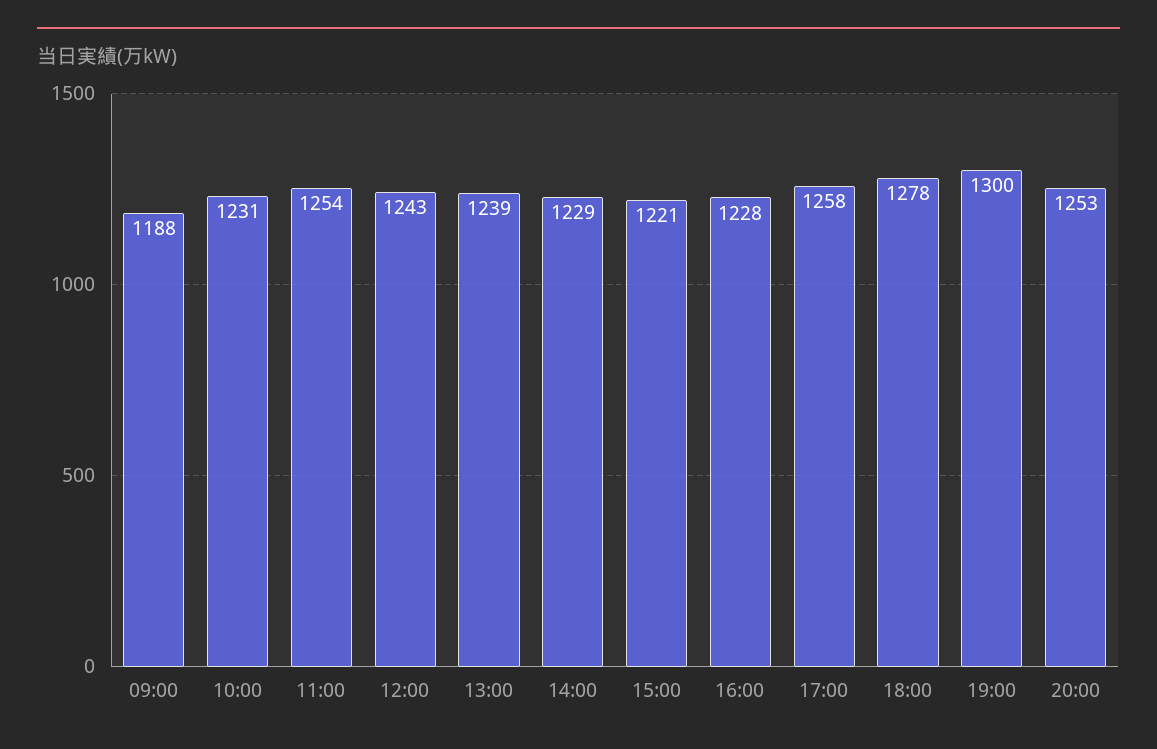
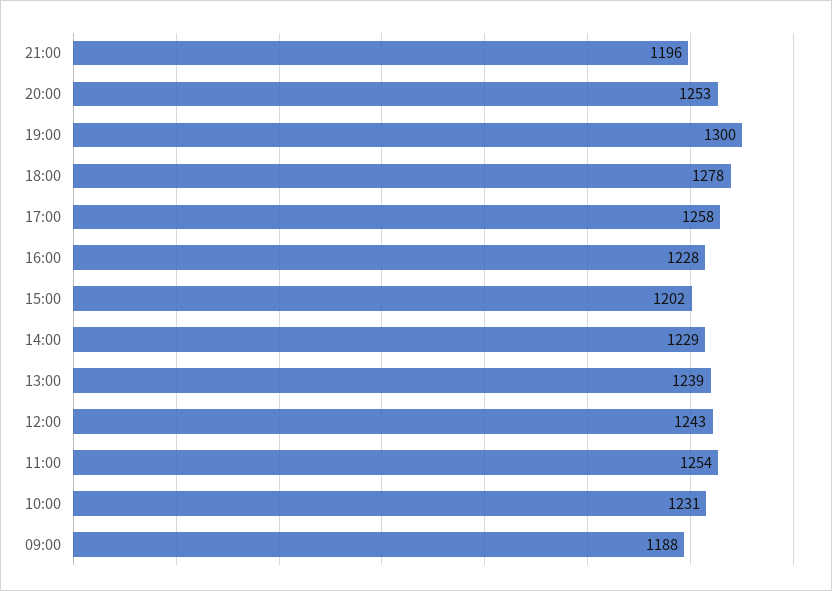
15:00: 1221 -> 1202
21:00: none -> 1196

